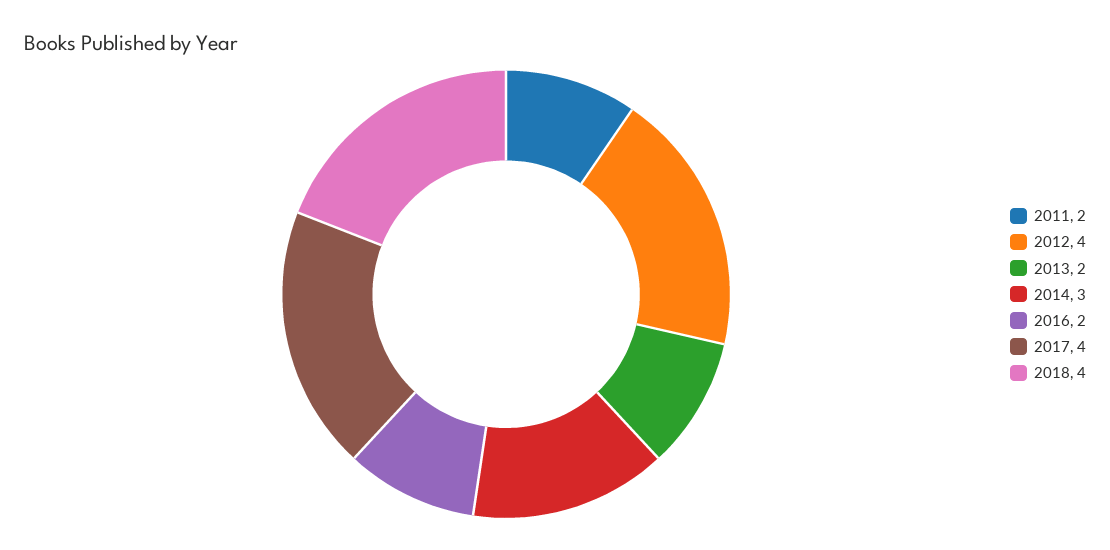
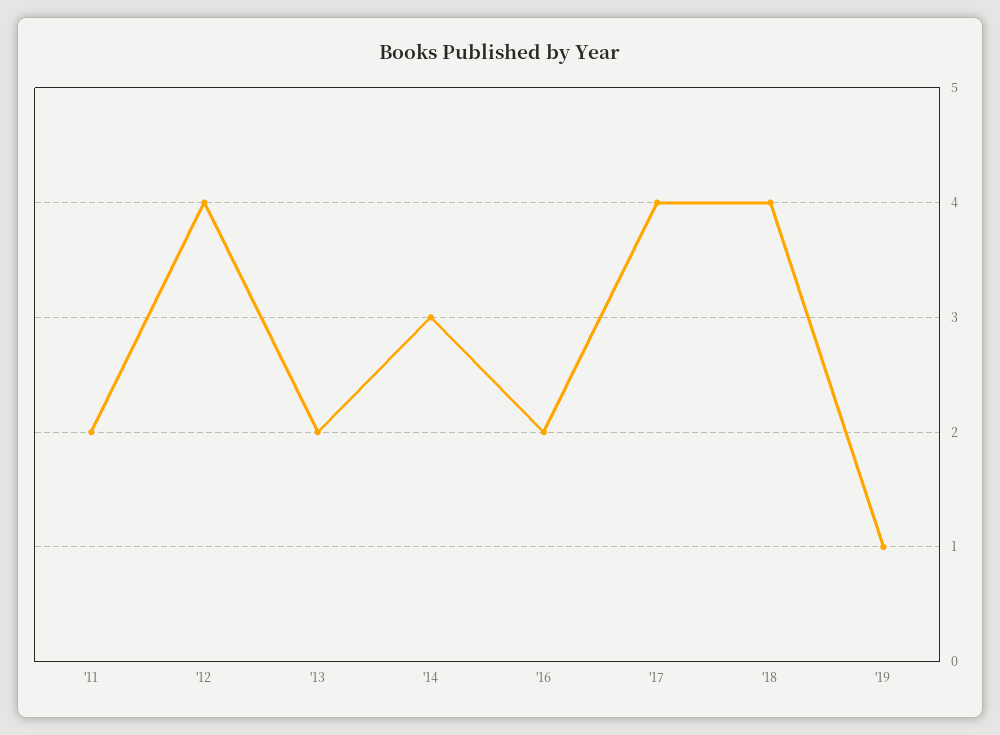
'19: none -> 1

